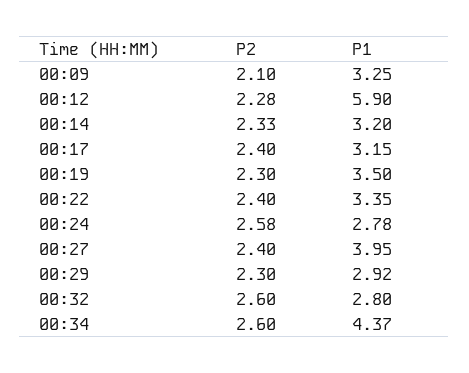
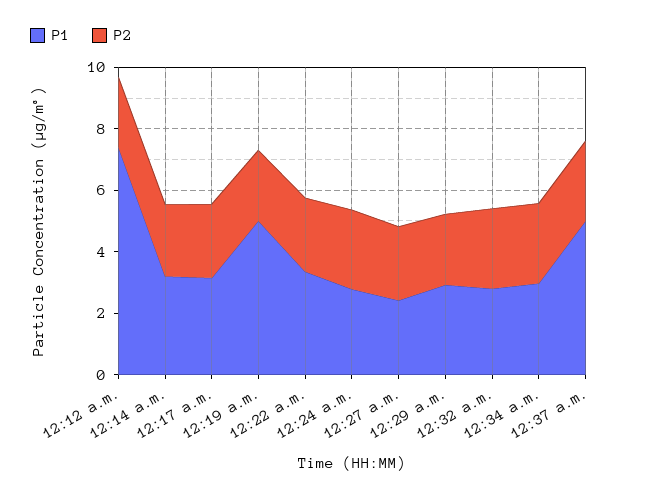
P2, 00:09: 2.1 -> none
P1, 00:09: 3.25 -> none
P1, 00:12: 5.9 -> 7.5
P1, 00:19: 3.5 -> 5
P1, 00:27: 3.95 -> 2.5
P1, 00:34: 4.37 -> 3
P1, 12:37 a.m.: none -> 5
P2, 12:37 a.m.: none -> 2.5

